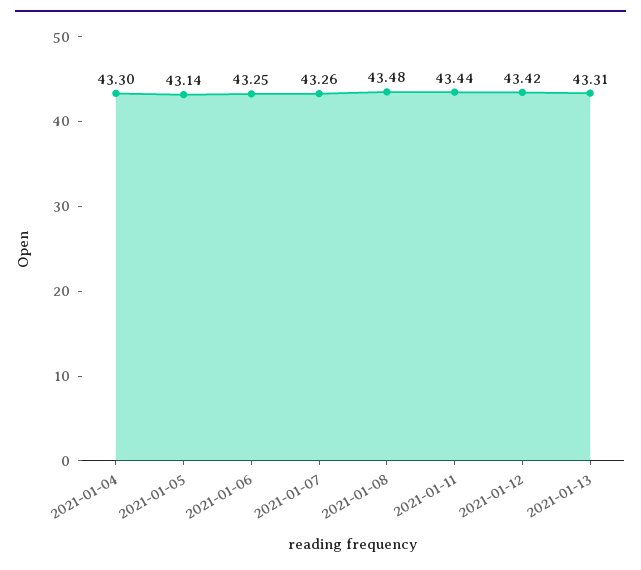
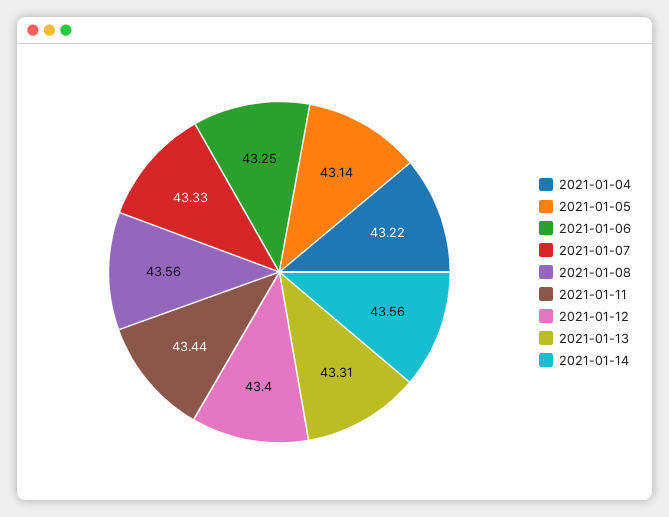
2021-01-04: 43.3 -> 43.22
2021-01-07: 43.26 -> 43.33
2021-01-08: 43.48 -> 43.56
2021-01-12: 43.42 -> 43.4
2021-01-14: none -> 43.56

